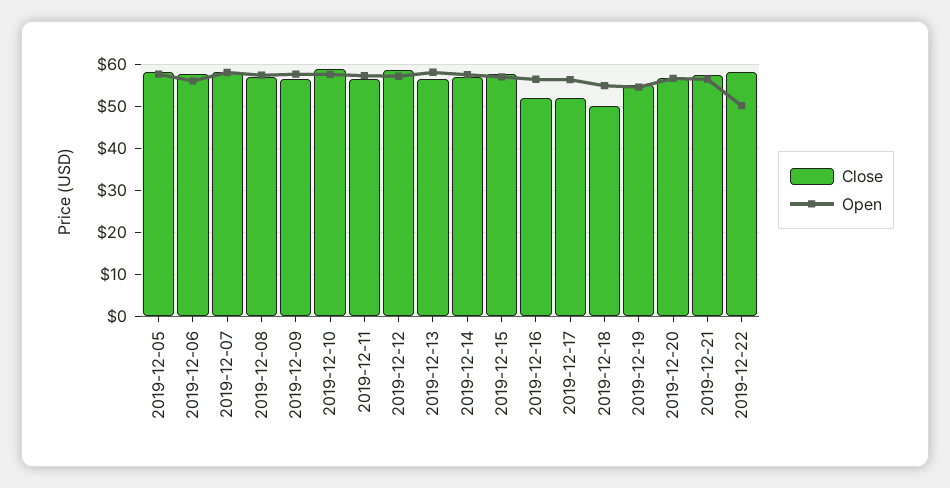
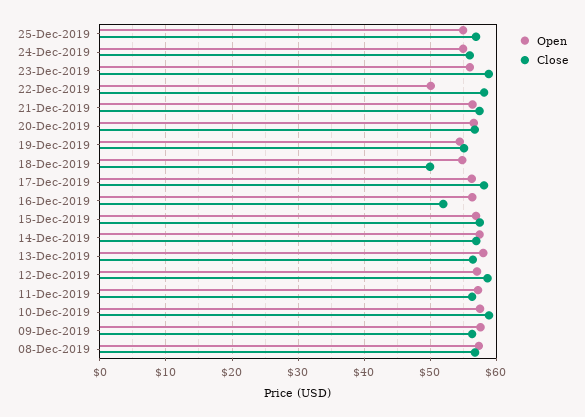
Close, 2019-12-05: 58 -> none
Open, 2019-12-05: 58 -> none
Close, 2019-12-06: 58 -> none
Open, 2019-12-06: 56 -> none
Close, 2019-12-07: 58 -> none
Open, 2019-12-07: 58 -> none
Close, 2019-12-17: 52 -> 58
Open, 25-Dec-2019: none -> 55
Close, 25-Dec-2019: none -> 57
Open, 24-Dec-2019: none -> 55
Close, 24-Dec-2019: none -> 56
Open, 23-Dec-2019: none -> 56
Close, 23-Dec-2019: none -> 59

